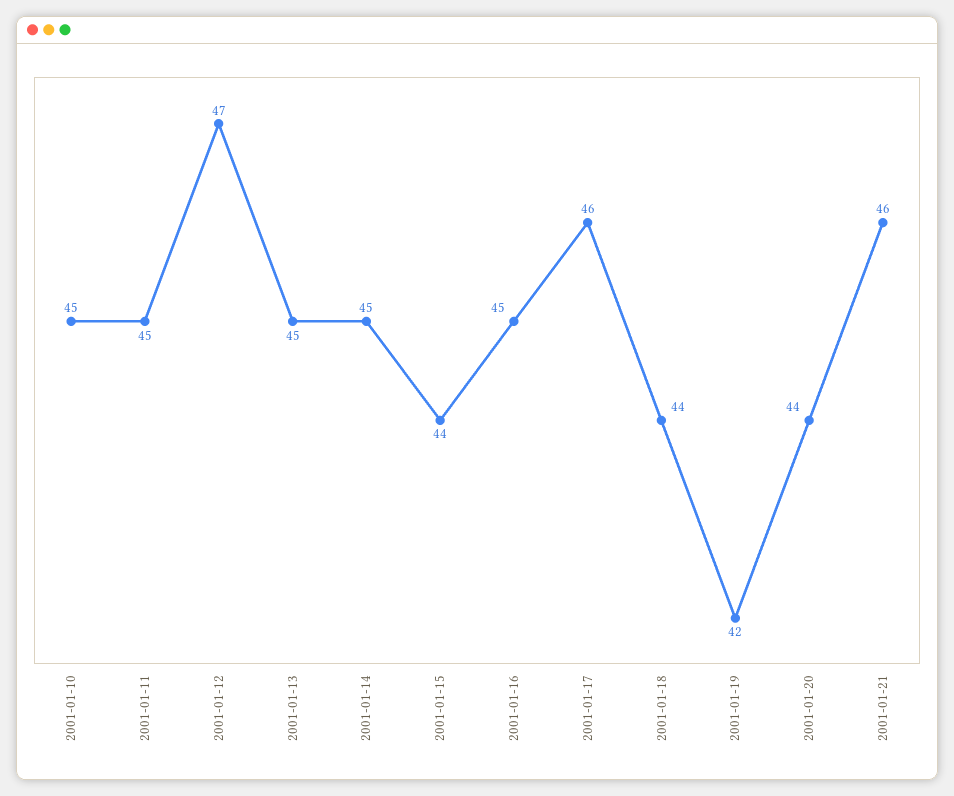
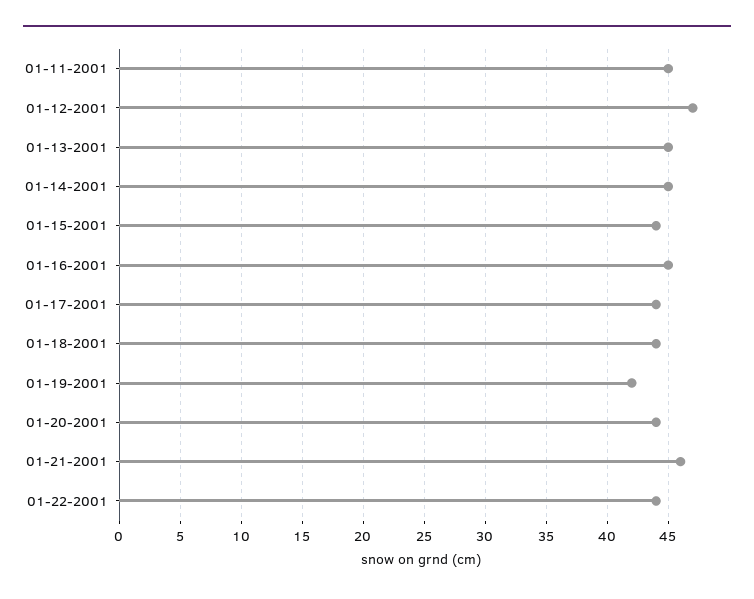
2001-01-10: 45 -> none
2001-01-17: 46 -> 44
01-22-2001: none -> 44

